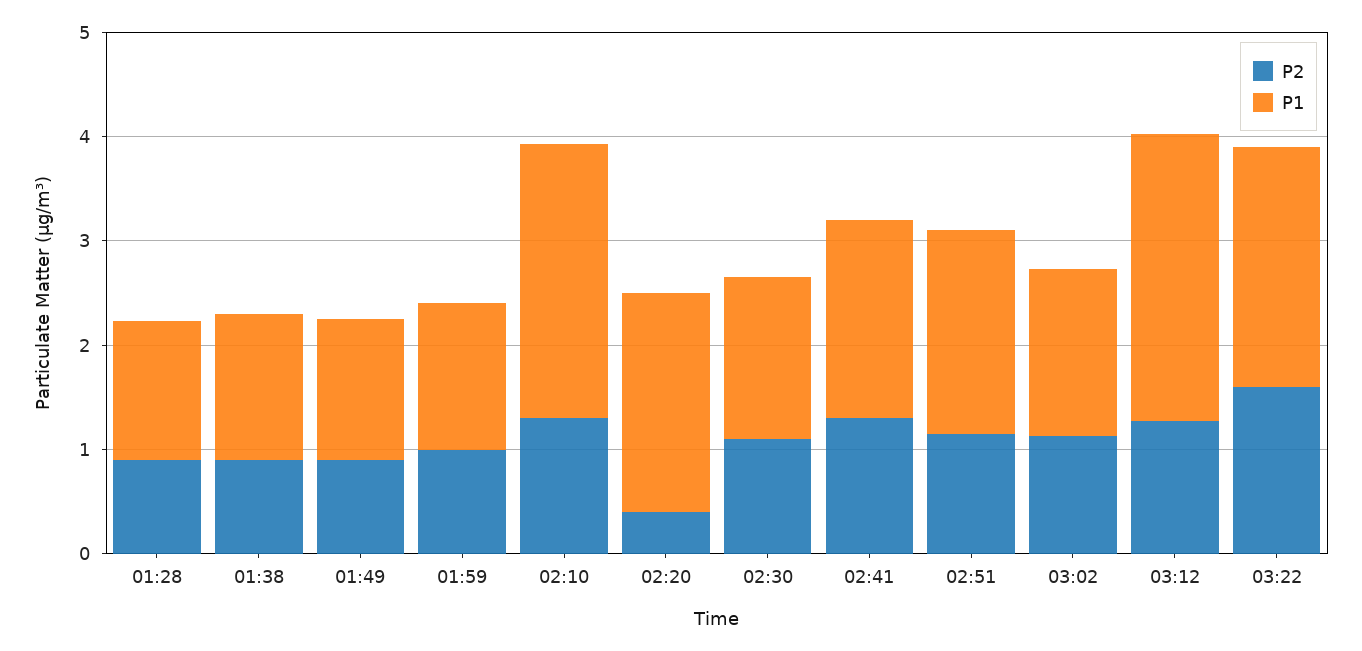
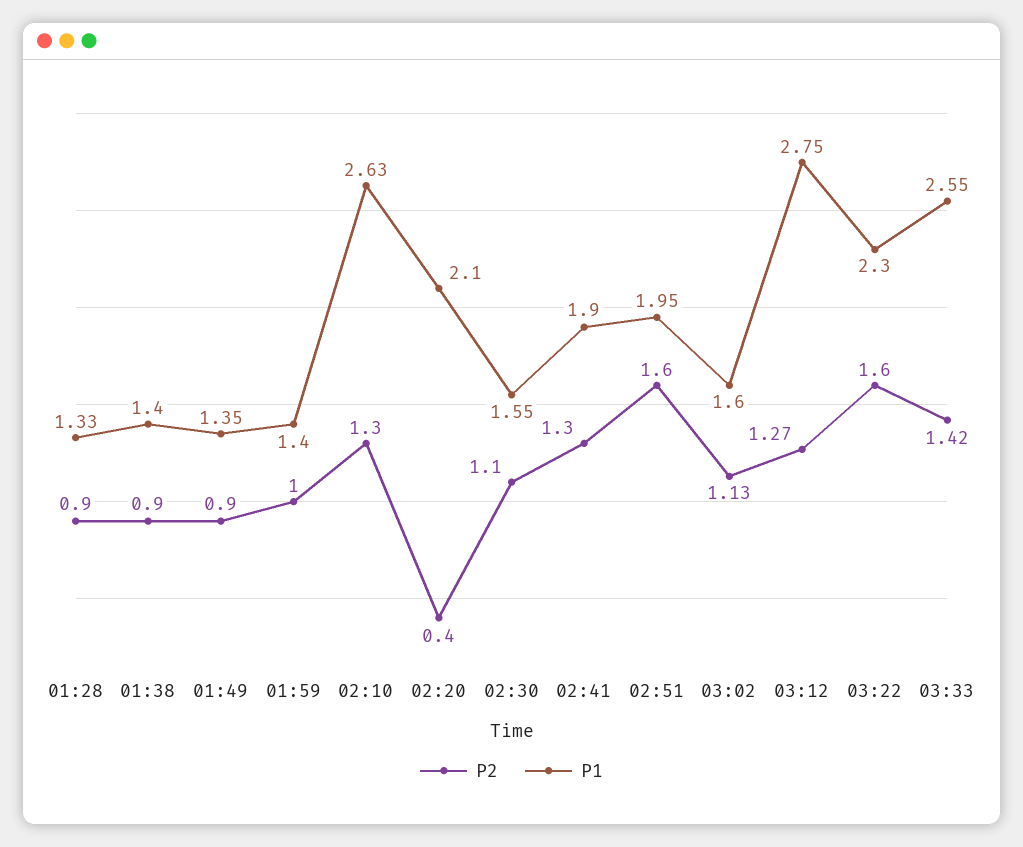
P2, 02:51: 1.2 -> 1.6
P2, 03:33: none -> 1.42
P1, 03:33: none -> 2.55

